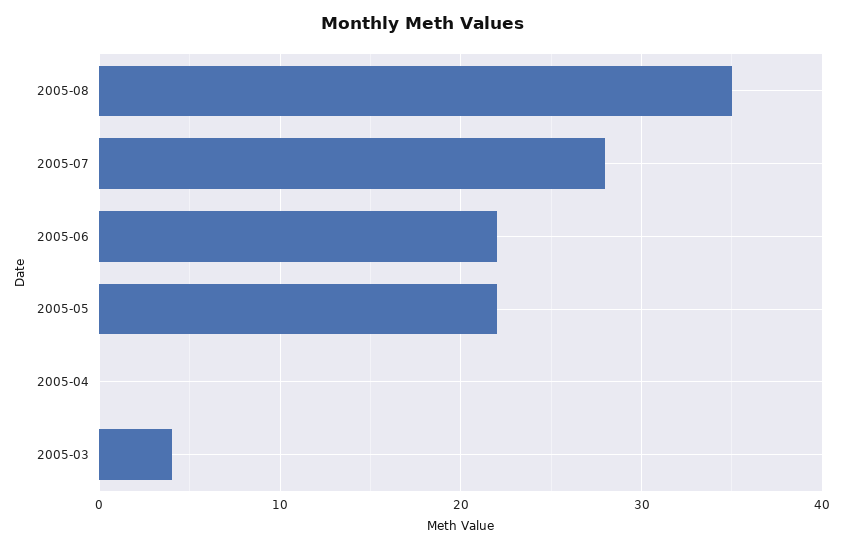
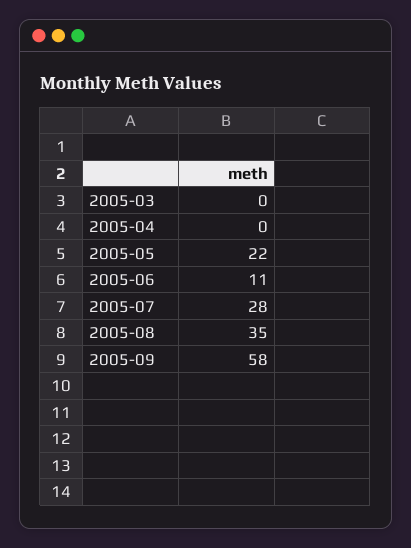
2005-06: 22 -> 11
2005-03: 4 -> 0
2005-09: none -> 58

